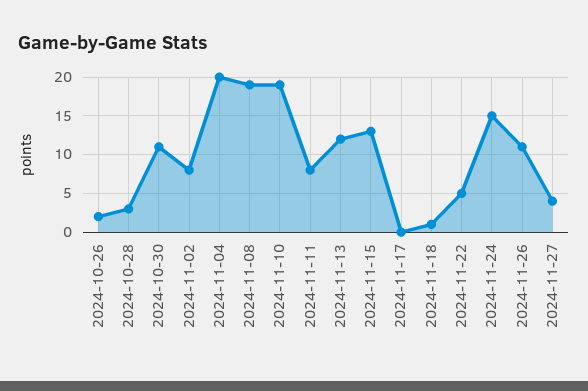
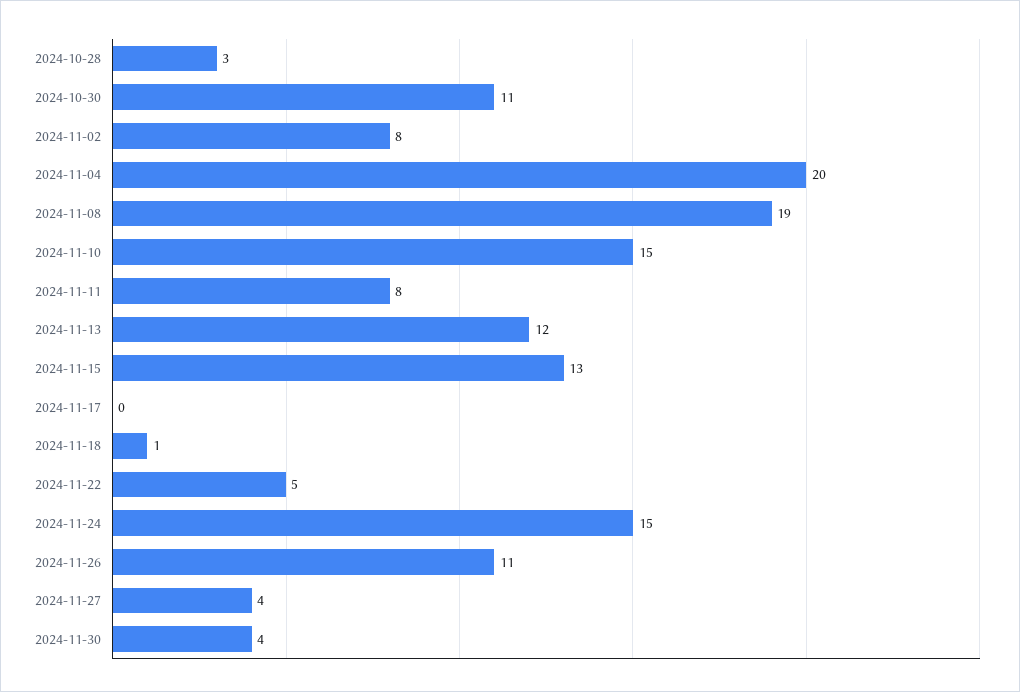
2024-10-26: 2 -> none
2024-11-10: 19 -> 15
2024-11-30: none -> 4

